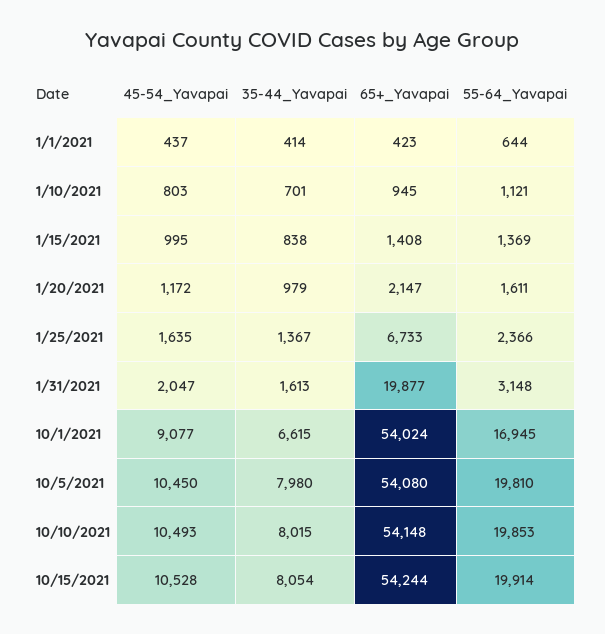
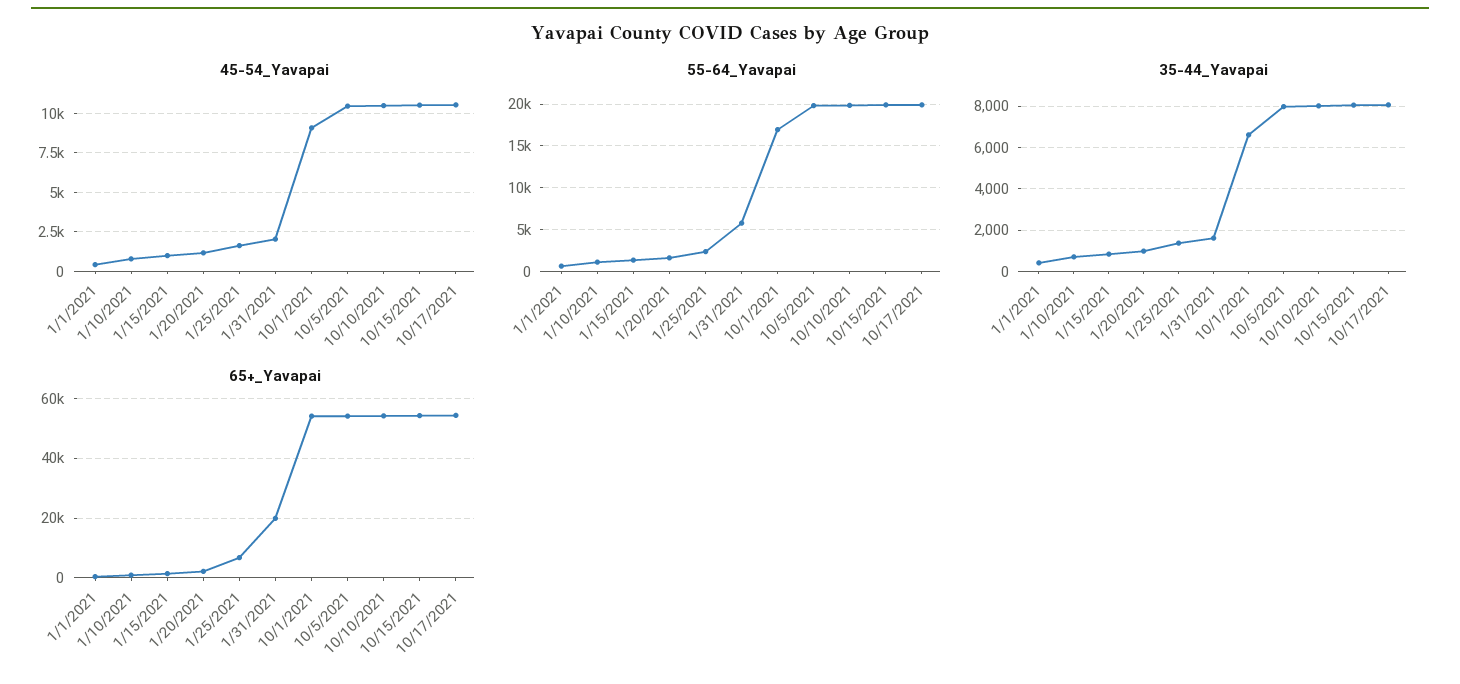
55-64_Yavapai, 1/31/2021: 3148 -> 6000
45-54_Yavapai, 10/17/2021: none -> 10500
55-64_Yavapai, 10/17/2021: none -> 20000
35-44_Yavapai, 10/17/2021: none -> 8000
65+_Yavapai, 10/17/2021: none -> 55000

